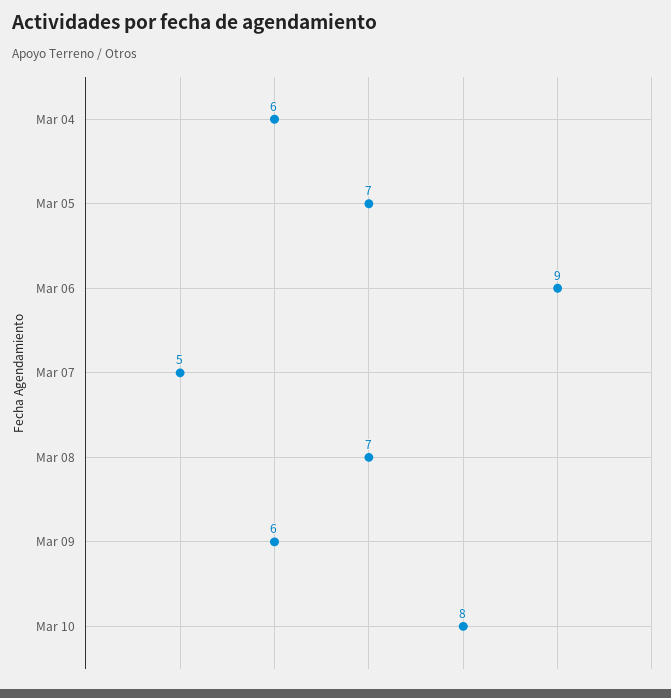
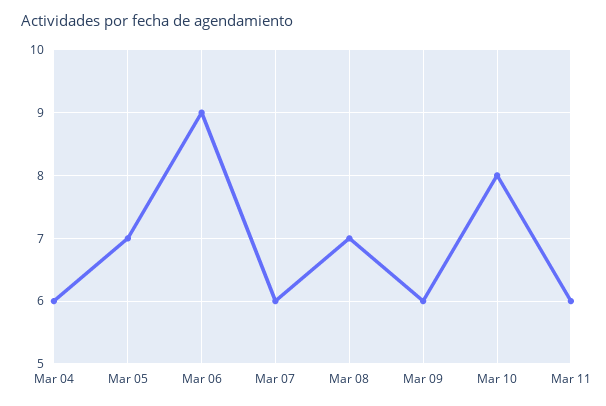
Mar 07: 5 -> 6
Mar 11: none -> 6

